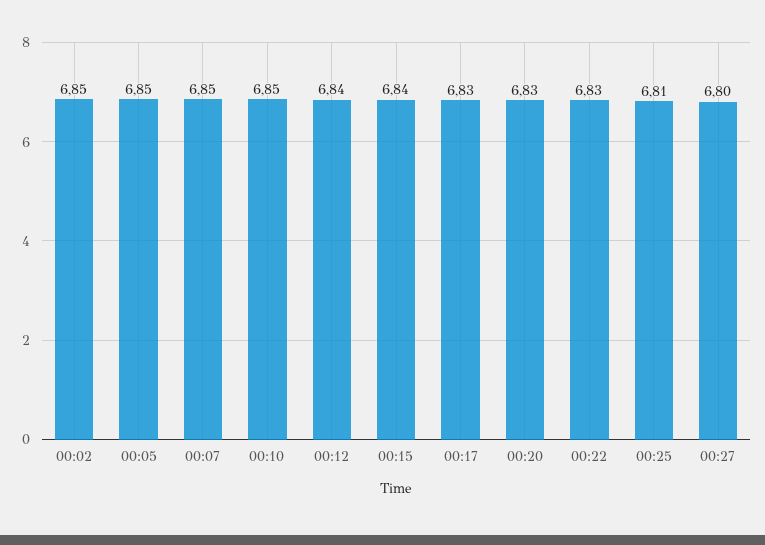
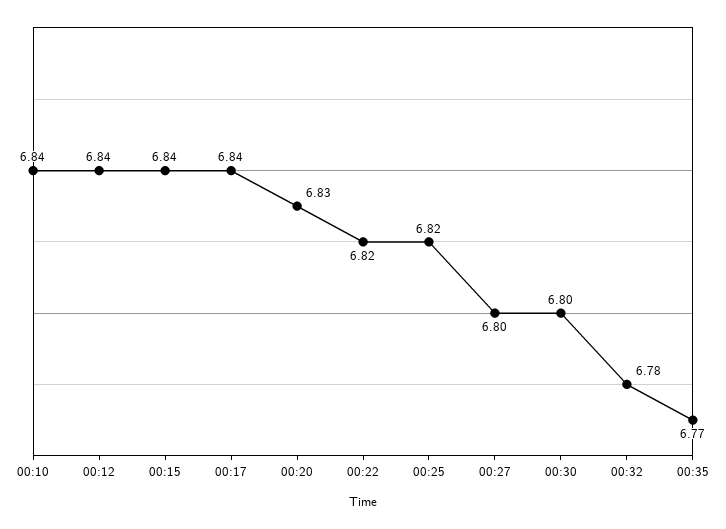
00:02: 6.85 -> none
00:05: 6.85 -> none
00:07: 6.85 -> none
00:10: 6.85 -> 6.84
00:17: 6.83 -> 6.84
00:22: 6.83 -> 6.82
00:25: 6.81 -> 6.82
00:30: none -> 6.8
00:32: none -> 6.78
00:35: none -> 6.77

